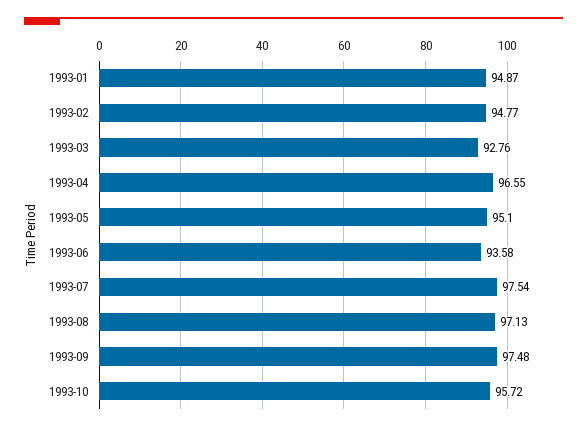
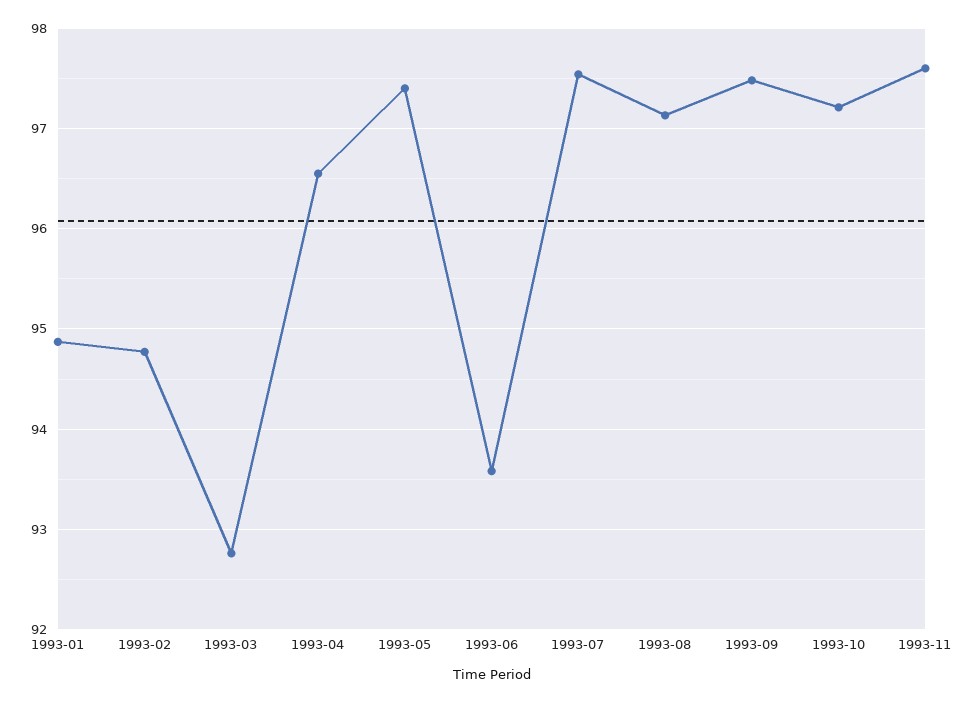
1993-05: 95.1 -> 97.4
1993-10: 95.72 -> 97.2
1993-11: none -> 97.6

